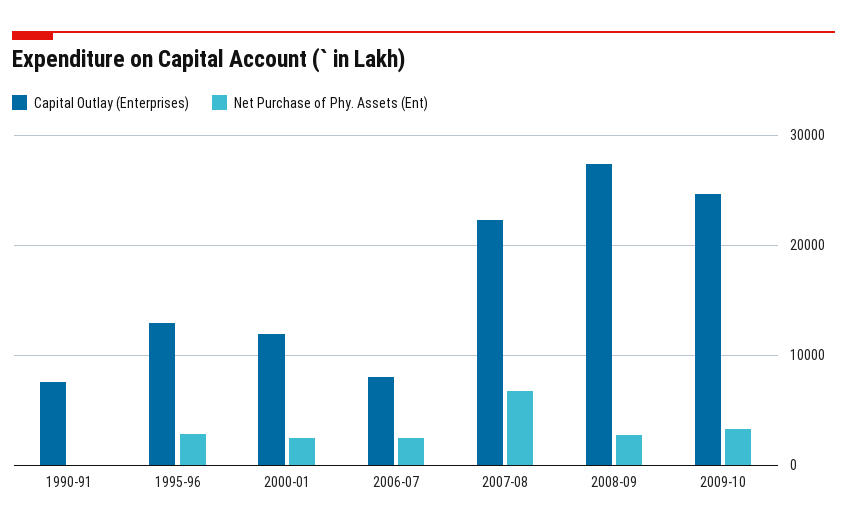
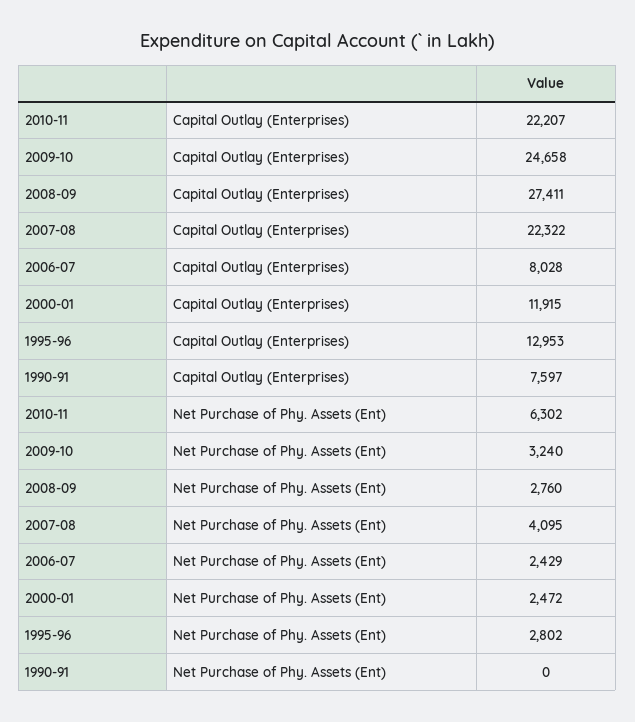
Net Purchase of Phy. Assets (Ent), 2007-08: 7000 -> 4095
Capital Outlay (Enterprises), 2010-11: none -> 22207
Net Purchase of Phy. Assets (Ent), 2010-11: none -> 6302

